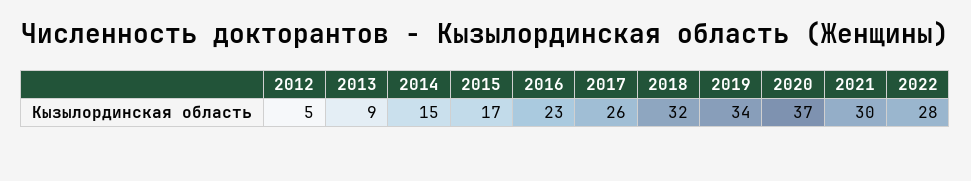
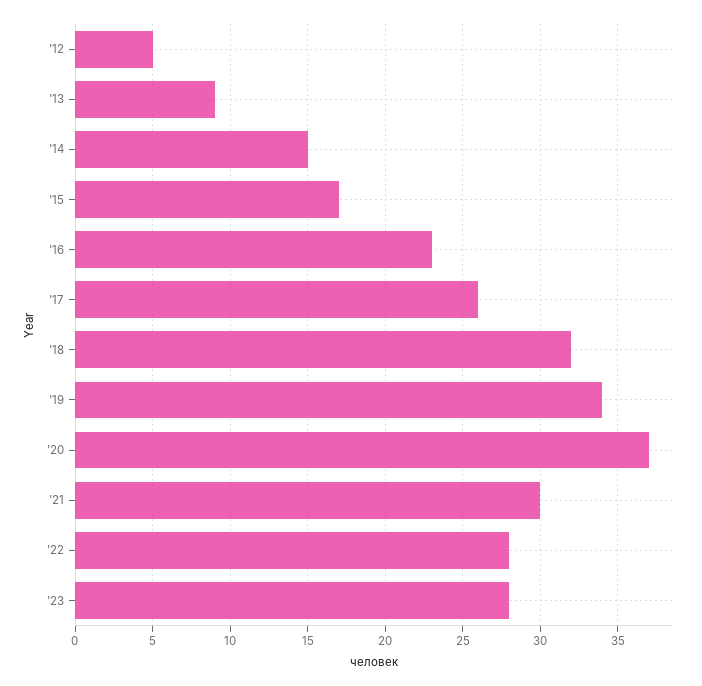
'23: none -> 28

